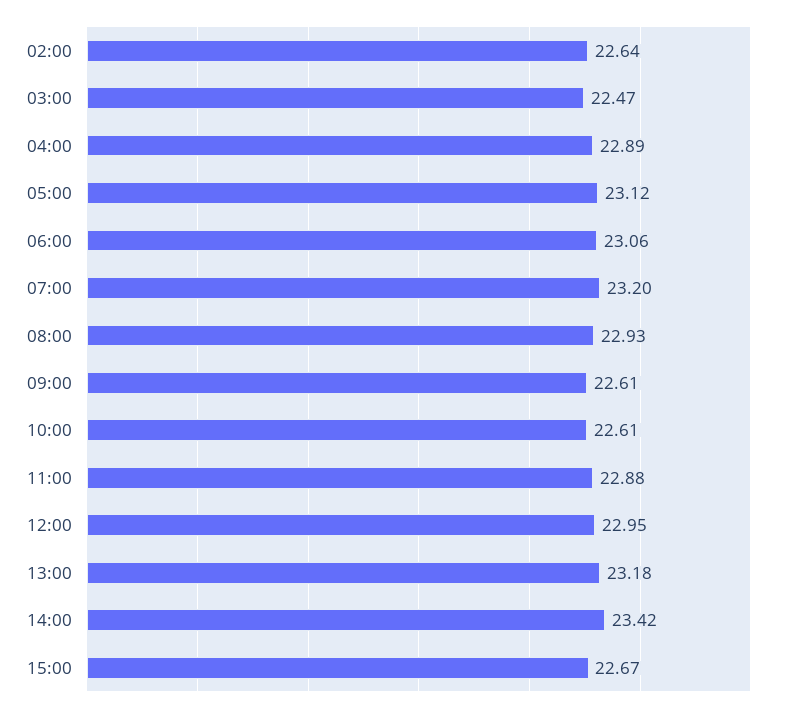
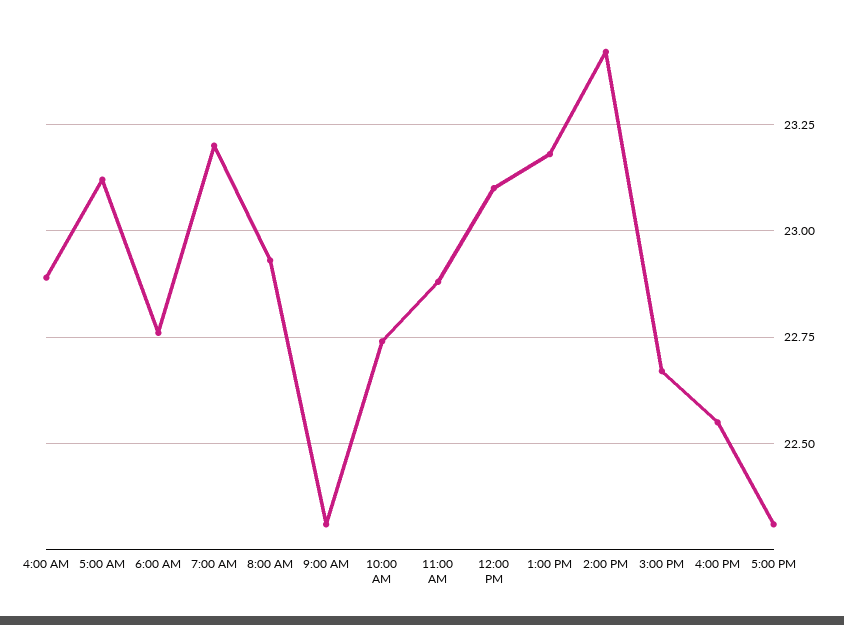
02:00: 22.64 -> none
03:00: 22.47 -> none
06:00: 23.06 -> 22.75
09:00: 22.61 -> 22.3
10:00: 22.61 -> 22.75
12:00: 22.95 -> 23.1
4:00 PM: none -> 22.55
5:00 PM: none -> 22.3

